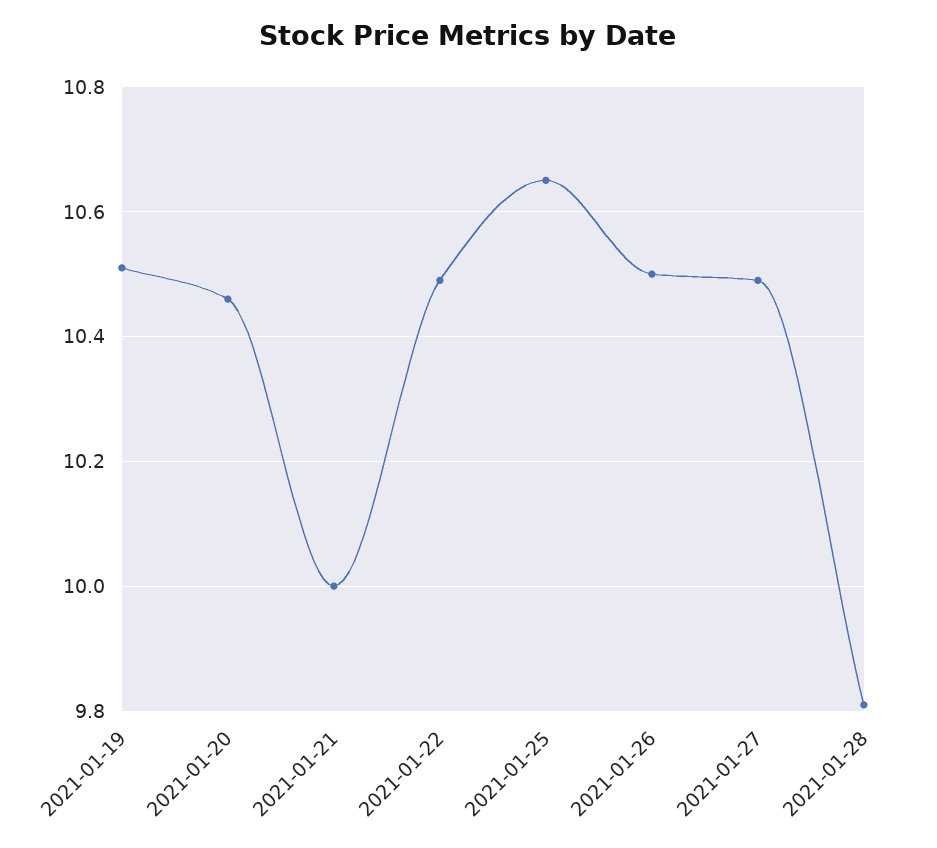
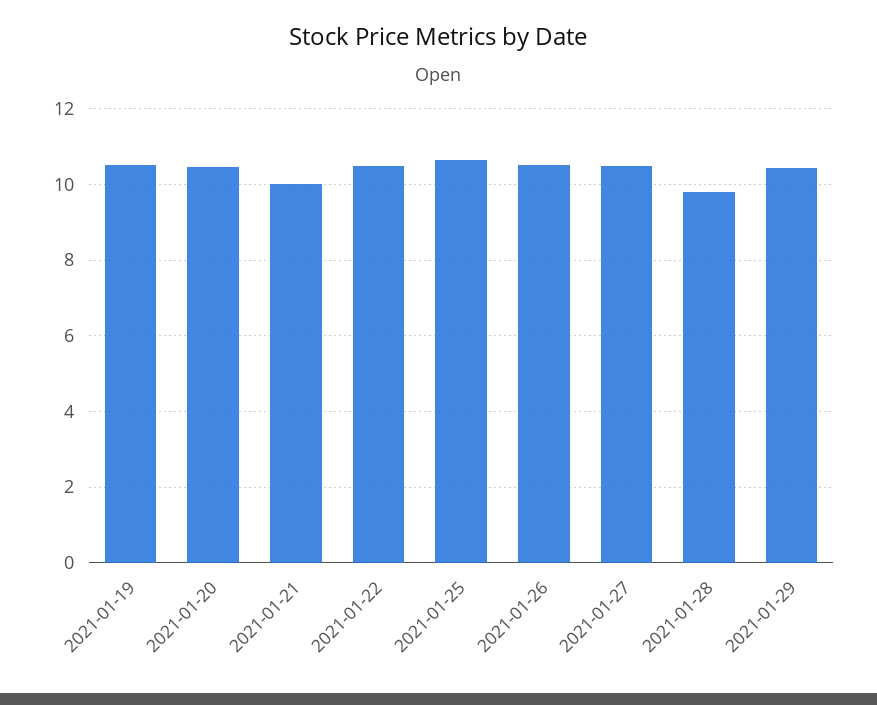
2021-01-29: none -> 10.4

